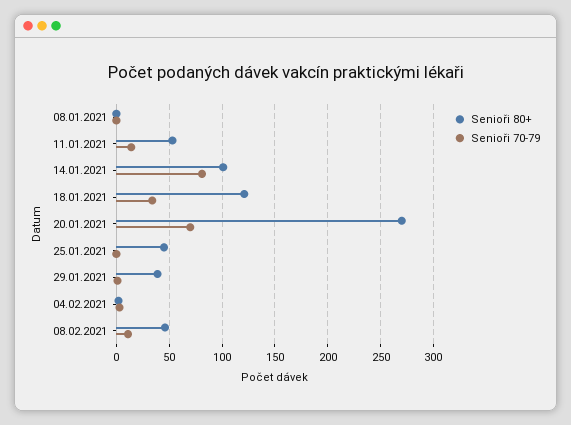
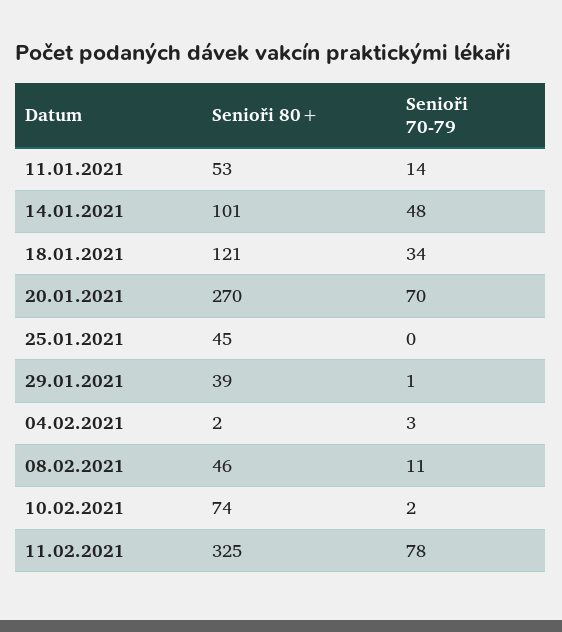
Senioři 80+, 08.01.2021: 0 -> none
Senioři 70-79, 08.01.2021: 0 -> none
Senioři 70-79, 14.01.2021: 80 -> 48
Senioři 80+, 10.02.2021: none -> 74
Senioři 70-79, 10.02.2021: none -> 2
Senioři 80+, 11.02.2021: none -> 325
Senioři 70-79, 11.02.2021: none -> 78

